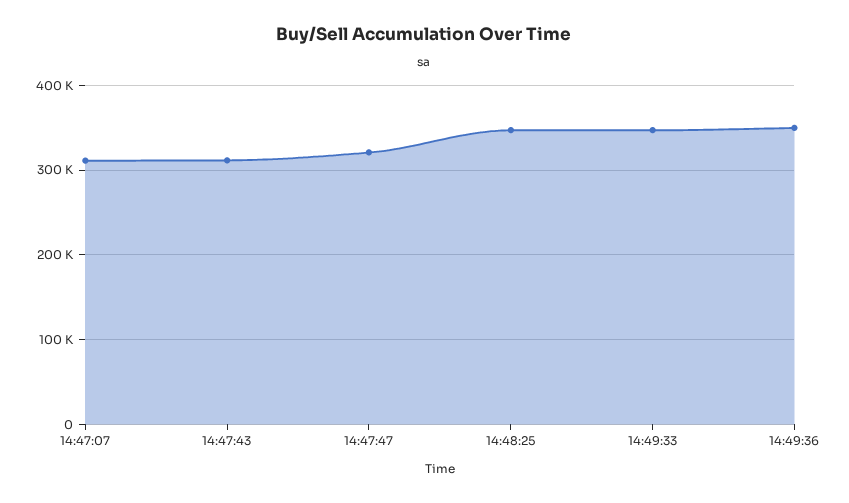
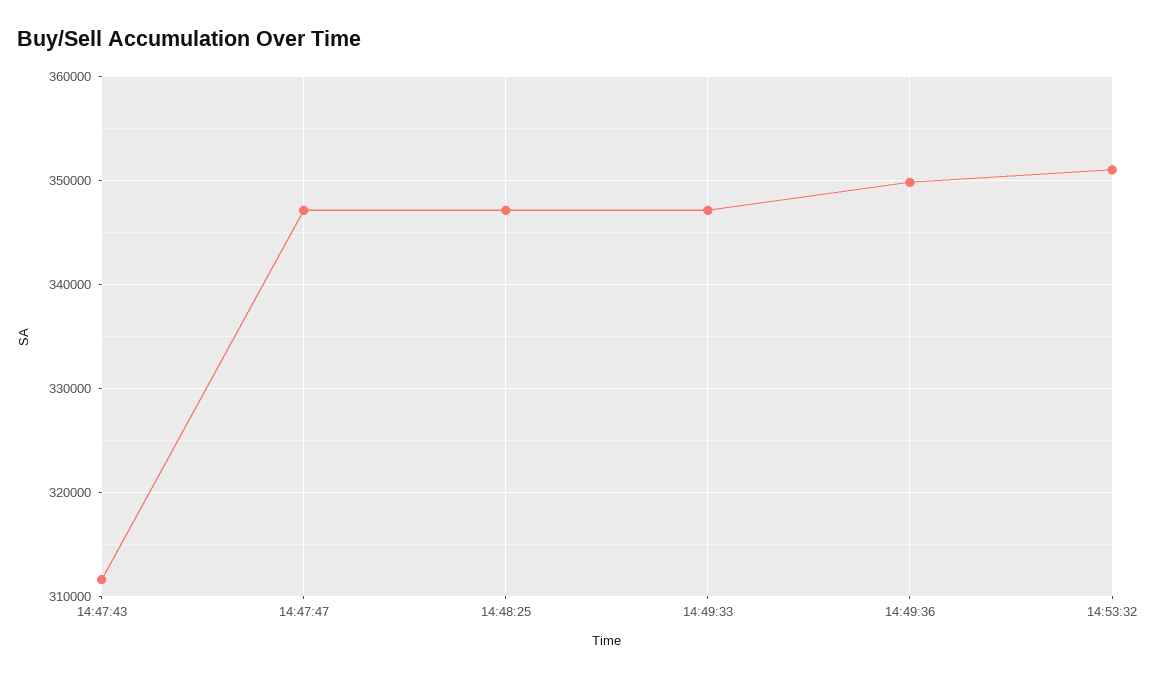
14:47:07: 310000 -> none
14:47:47: 320000 -> 347000
14:53:32: none -> 351000

